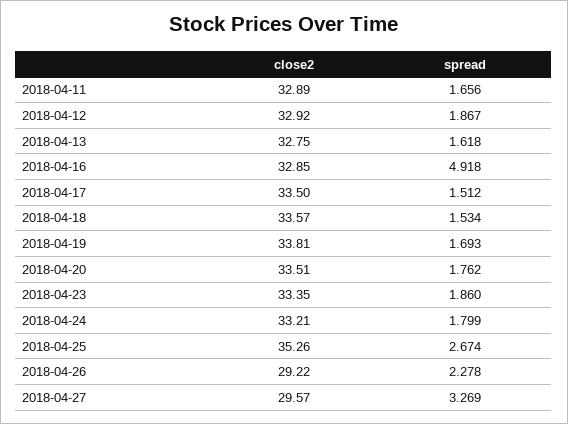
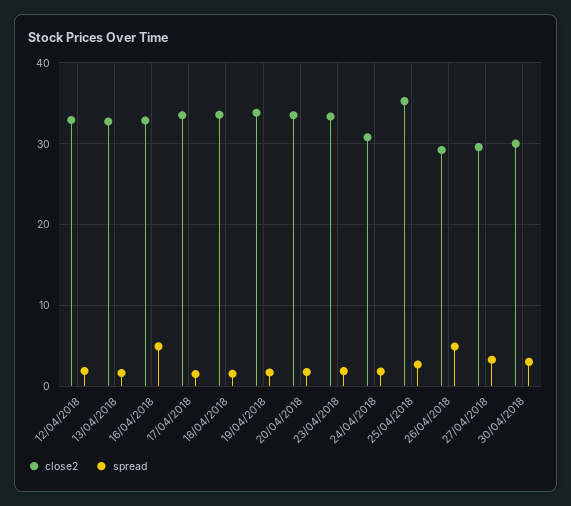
close2, 2018-04-11: 32.89 -> none
spread, 2018-04-11: 1.656 -> none
close2, 2018-04-24: 33.21 -> 31
spread, 2018-04-26: 2.278 -> 5
close2, 30/04/2018: none -> 30
spread, 30/04/2018: none -> 3

